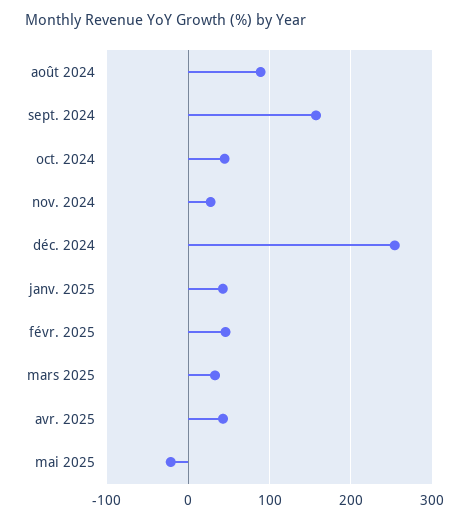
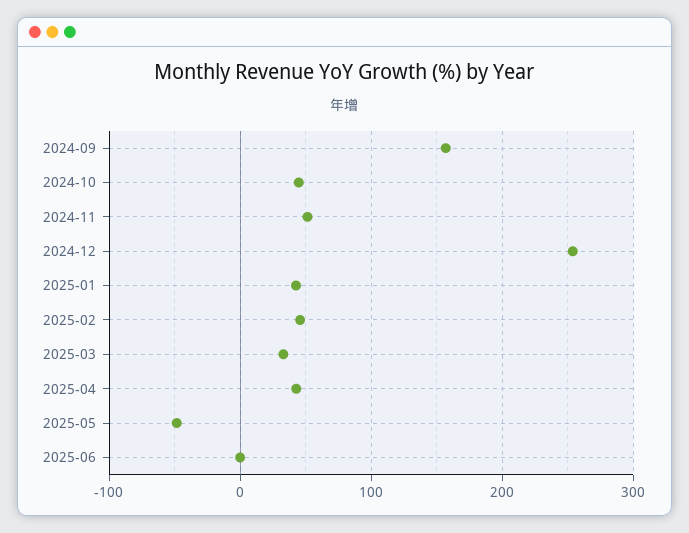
août 2024: 90 -> none
nov. 2024: 30 -> 50
mai 2025: -20 -> -50
2025-06: none -> 0

